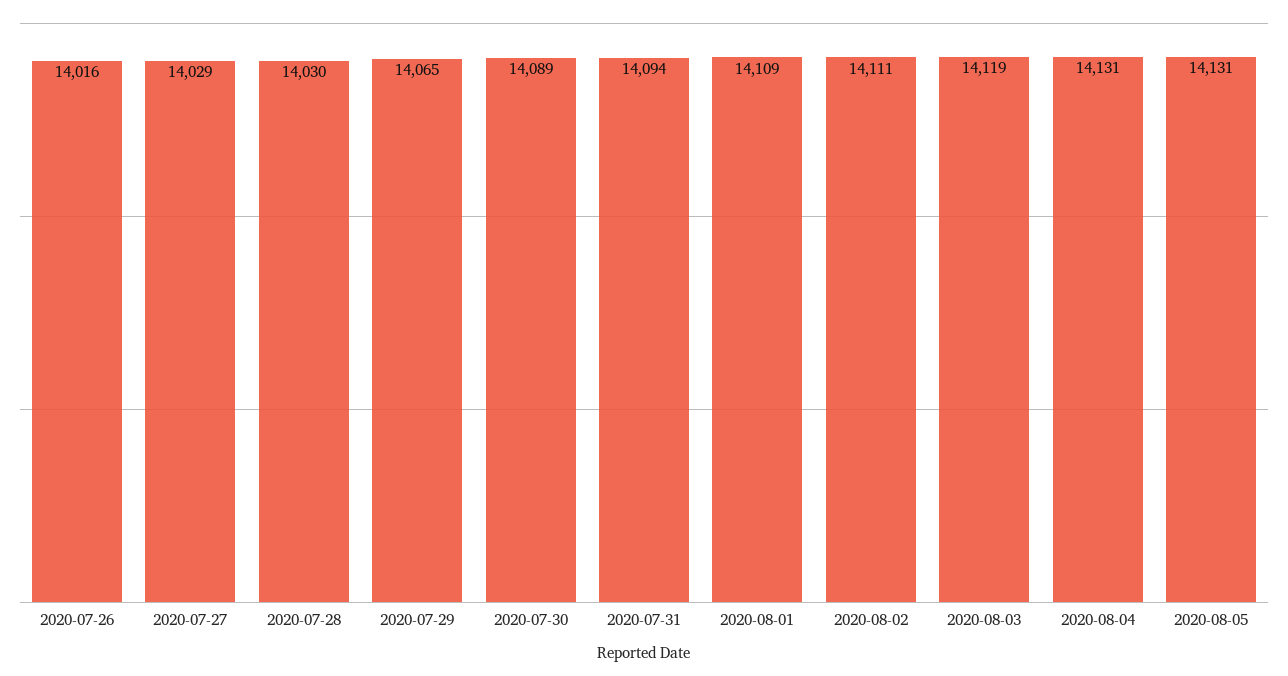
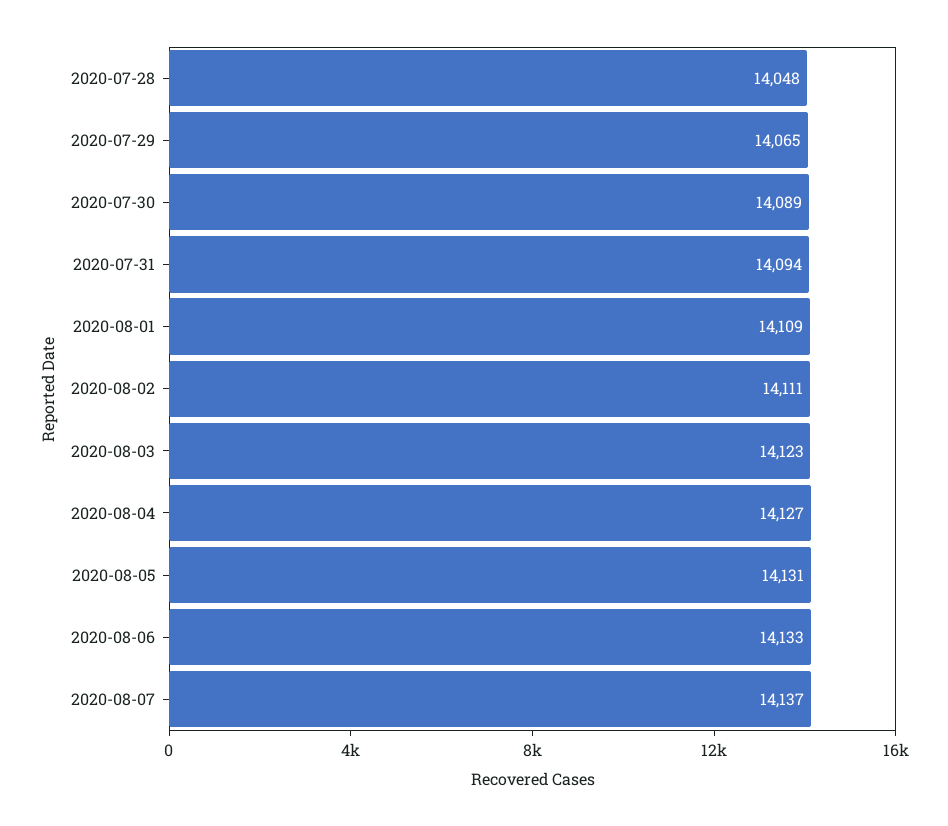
2020-07-26: 14016 -> none
2020-07-27: 14029 -> none
2020-07-28: 14030 -> 14048
2020-08-03: 14119 -> 14123
2020-08-04: 14131 -> 14127
2020-08-06: none -> 14133
2020-08-07: none -> 14137

